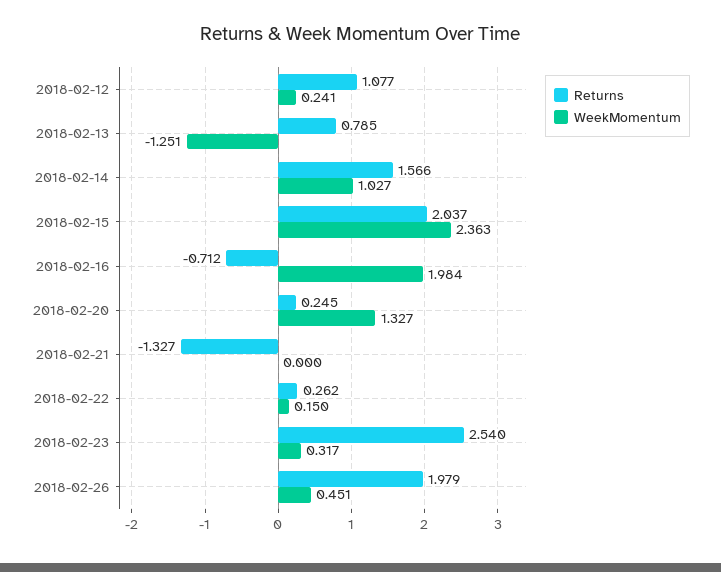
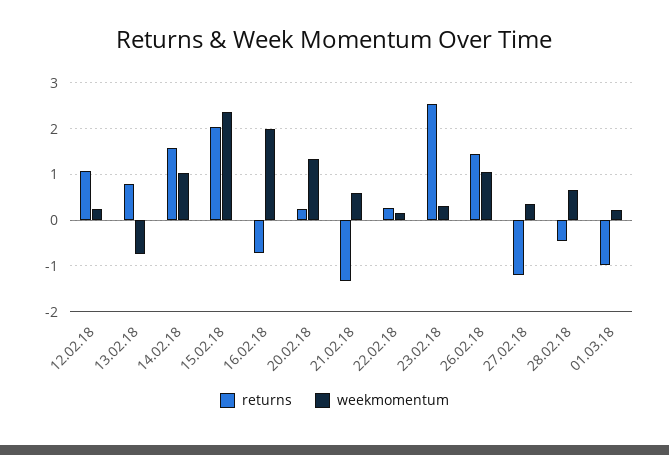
WeekMomentum, 2018-02-13: -1.251 -> -0.8
WeekMomentum, 2018-02-21: 0 -> 0.6
Returns, 2018-02-26: 1.979 -> 1.4
WeekMomentum, 2018-02-26: 0.451 -> 1
Returns, 27.02.18: none -> -1.2
WeekMomentum, 27.02.18: none -> 0.4
Returns, 28.02.18: none -> -0.4
WeekMomentum, 28.02.18: none -> 0.6
Returns, 01.03.18: none -> -1
WeekMomentum, 01.03.18: none -> 0.2

